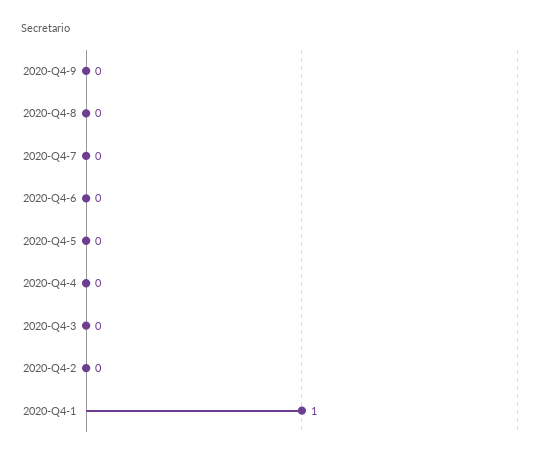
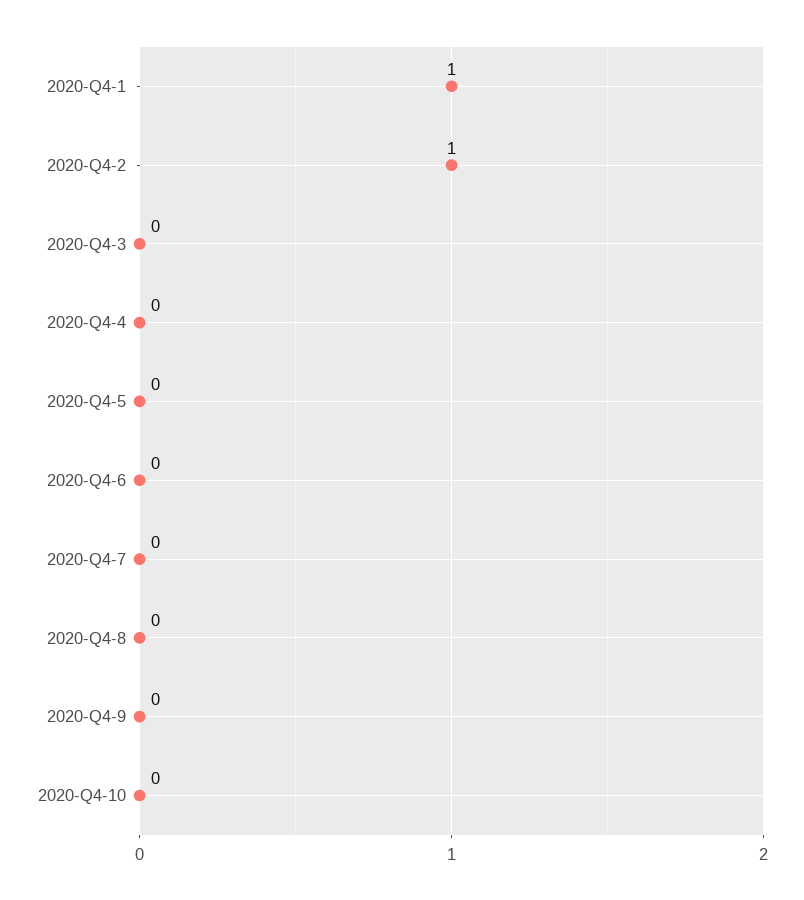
2020-Q4-2: 0 -> 1
2020-Q4-10: none -> 0

